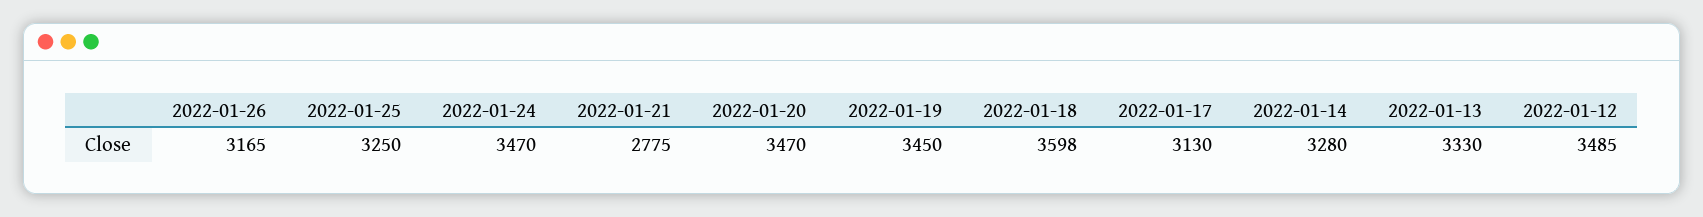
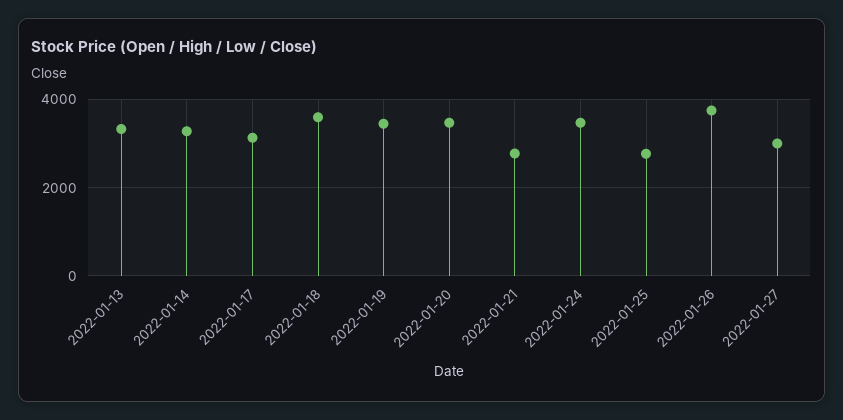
2022-01-26: 3165 -> 3800
2022-01-25: 3250 -> 2800
2022-01-12: 3485 -> none
2022-01-27: none -> 3000

